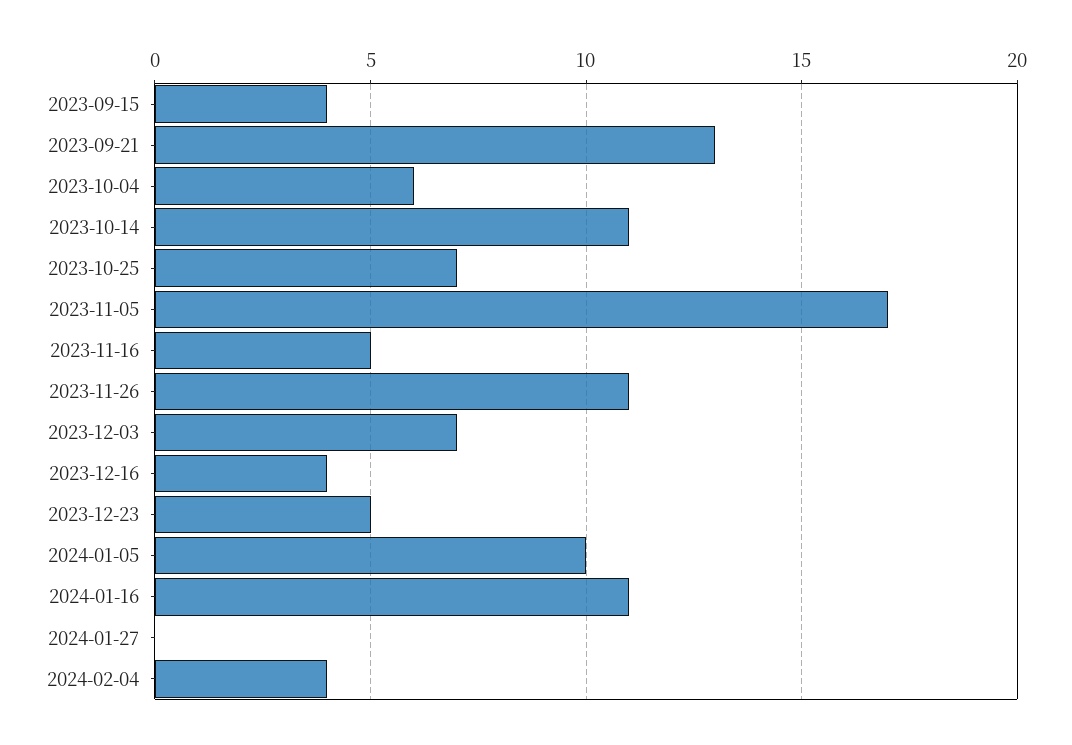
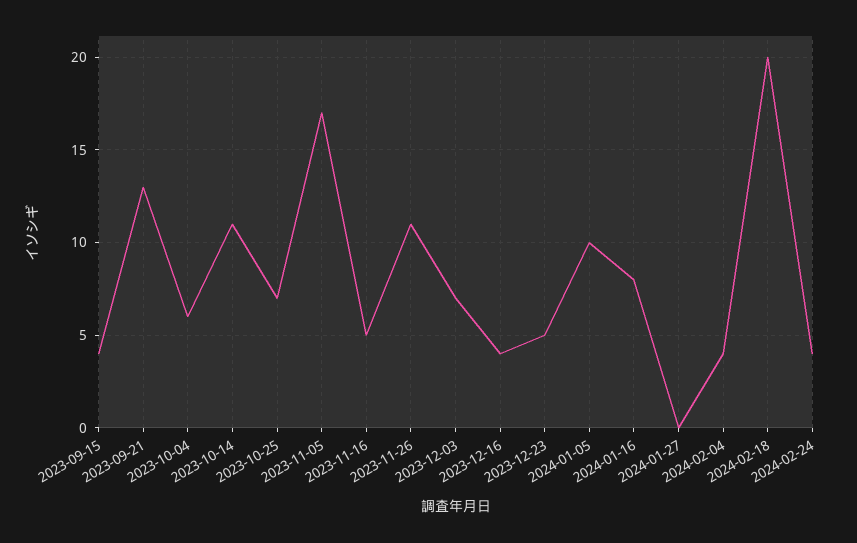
2024-01-16: 11 -> 8
2024-02-18: none -> 20
2024-02-24: none -> 4

